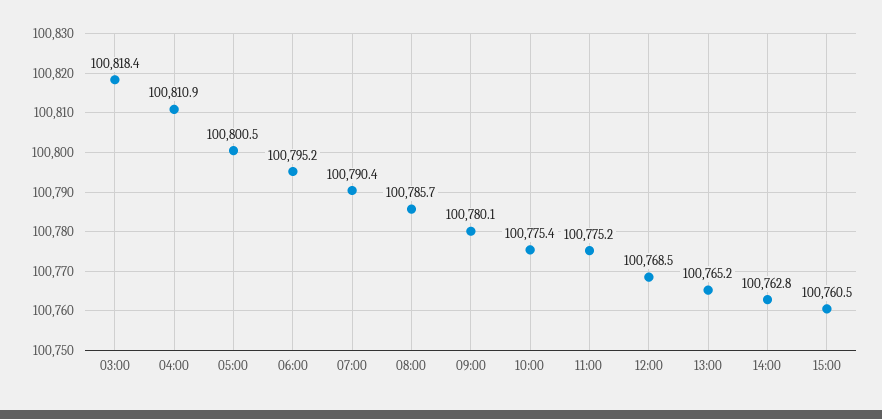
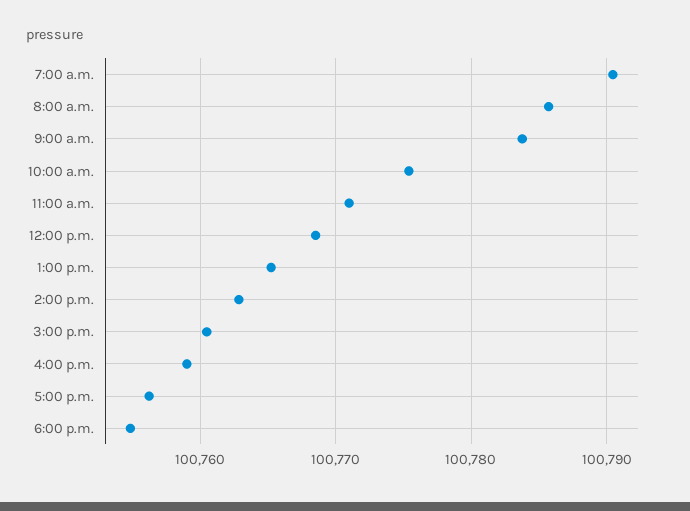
03:00: 100818.4 -> none
04:00: 100810.9 -> none
05:00: 100800.5 -> none
06:00: 100795.2 -> none
09:00: 100780.1 -> 100784
11:00: 100775.2 -> 100771
4:00 p.m.: none -> 100759
5:00 p.m.: none -> 100756
6:00 p.m.: none -> 100755

